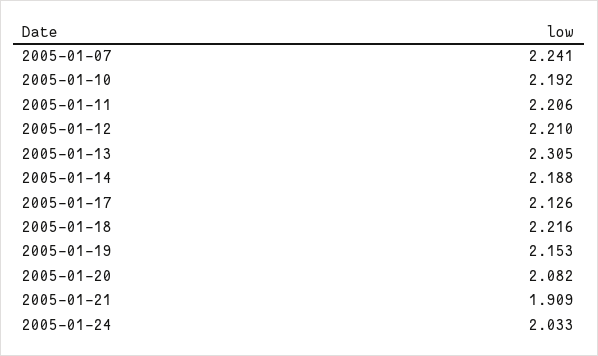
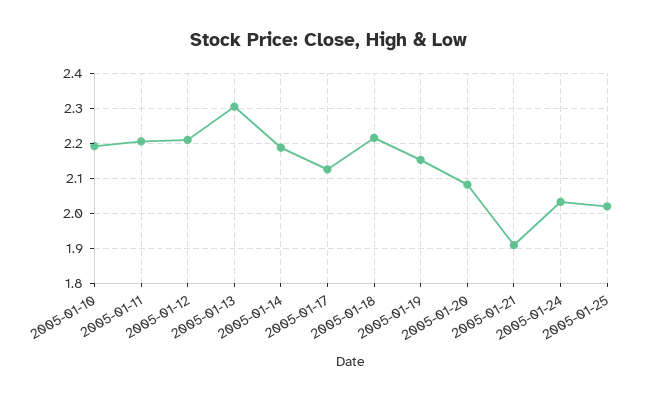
2005-01-07: 2.241 -> none
2005-01-25: none -> 2.02

